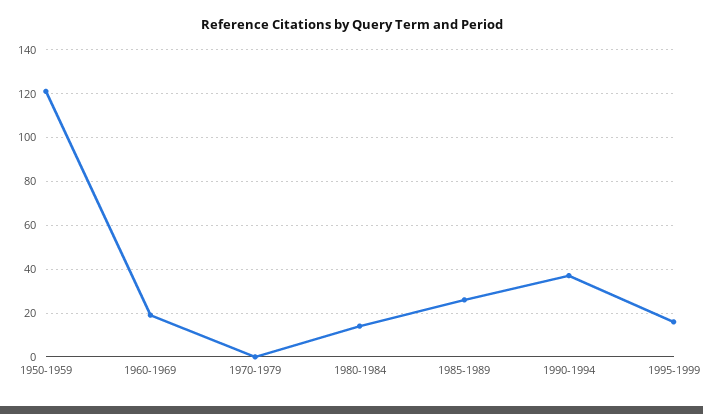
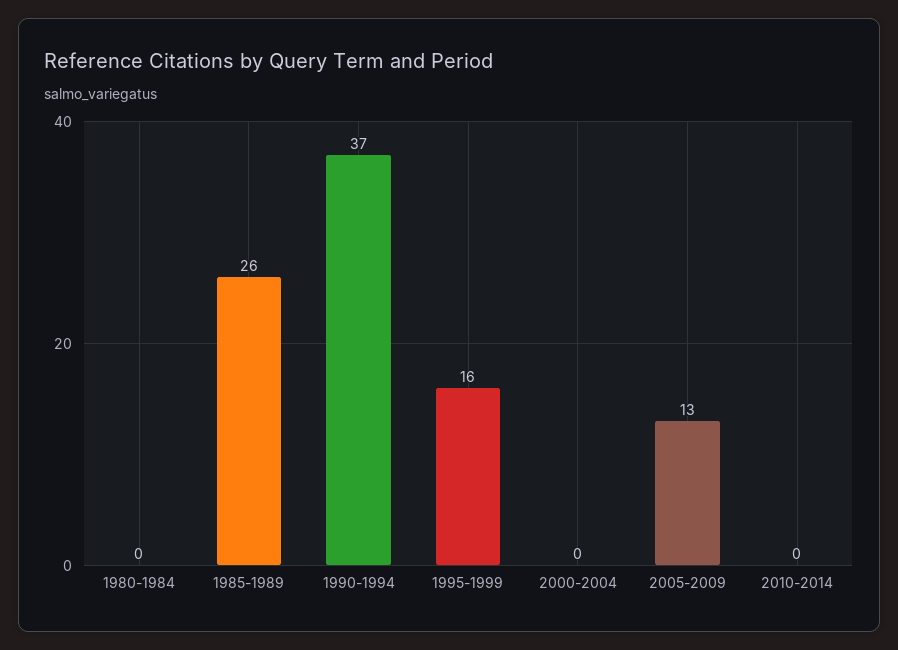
1950-1959: 120 -> none
1960-1969: 20 -> none
1970-1979: 0 -> none
1980-1984: 15 -> 0
2000-2004: none -> 0
2005-2009: none -> 13
2010-2014: none -> 0

